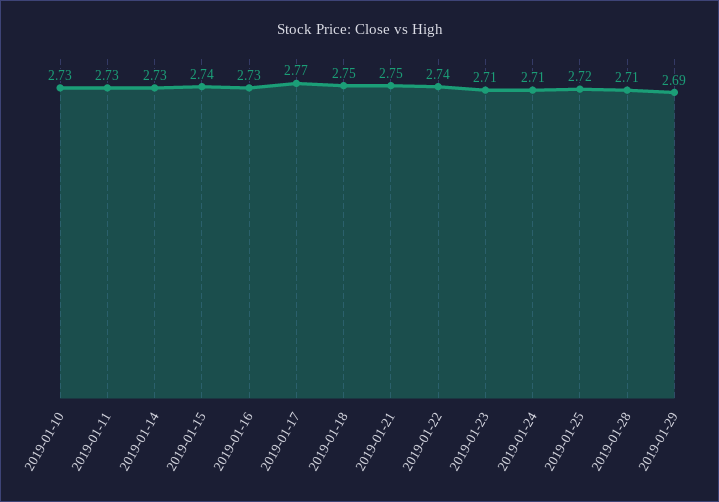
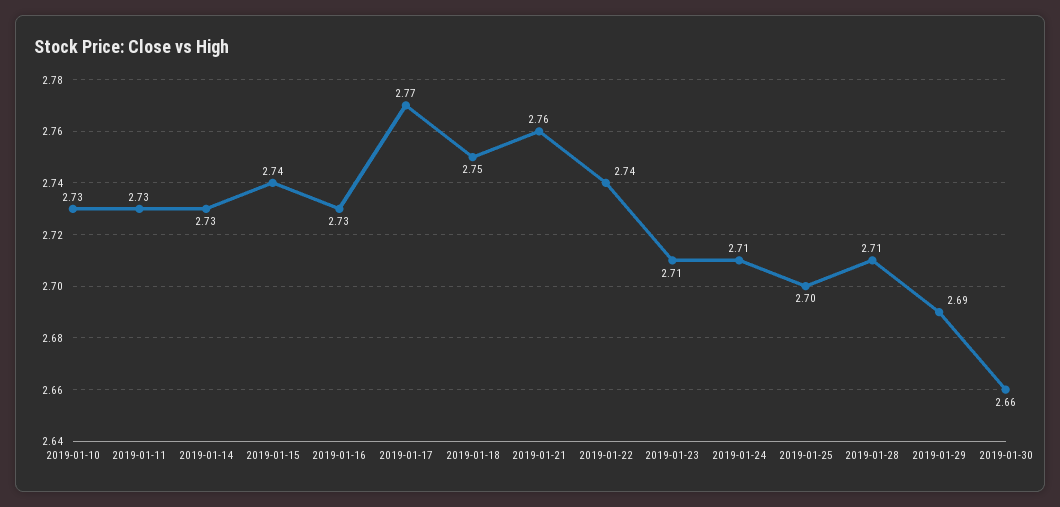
2019-01-21: 2.75 -> 2.76
2019-01-25: 2.72 -> 2.7
2019-01-30: none -> 2.66

